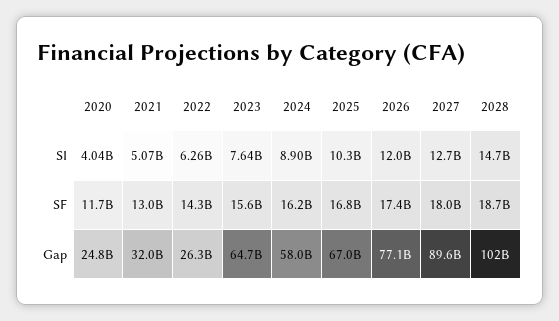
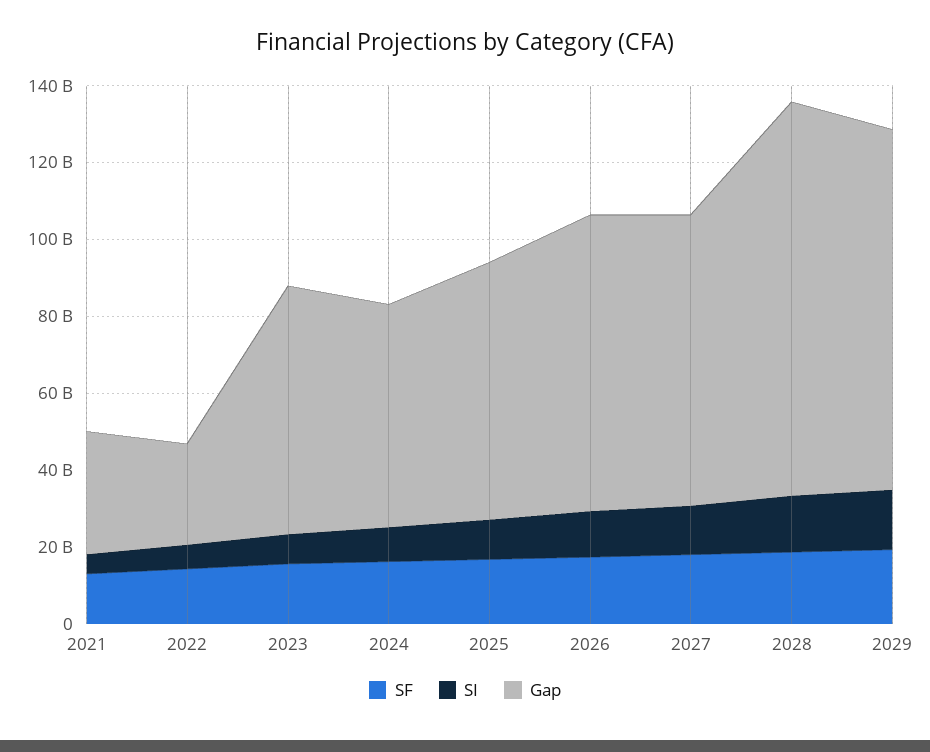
SI, 2020: 4040000000 -> none
SF, 2020: 11700000000 -> none
Gap, 2020: 24800000000 -> none
Gap, 2027: 89600000000 -> 75000000000
SF, 2029: none -> 20000000000
SI, 2029: none -> 15000000000
Gap, 2029: none -> 95000000000

